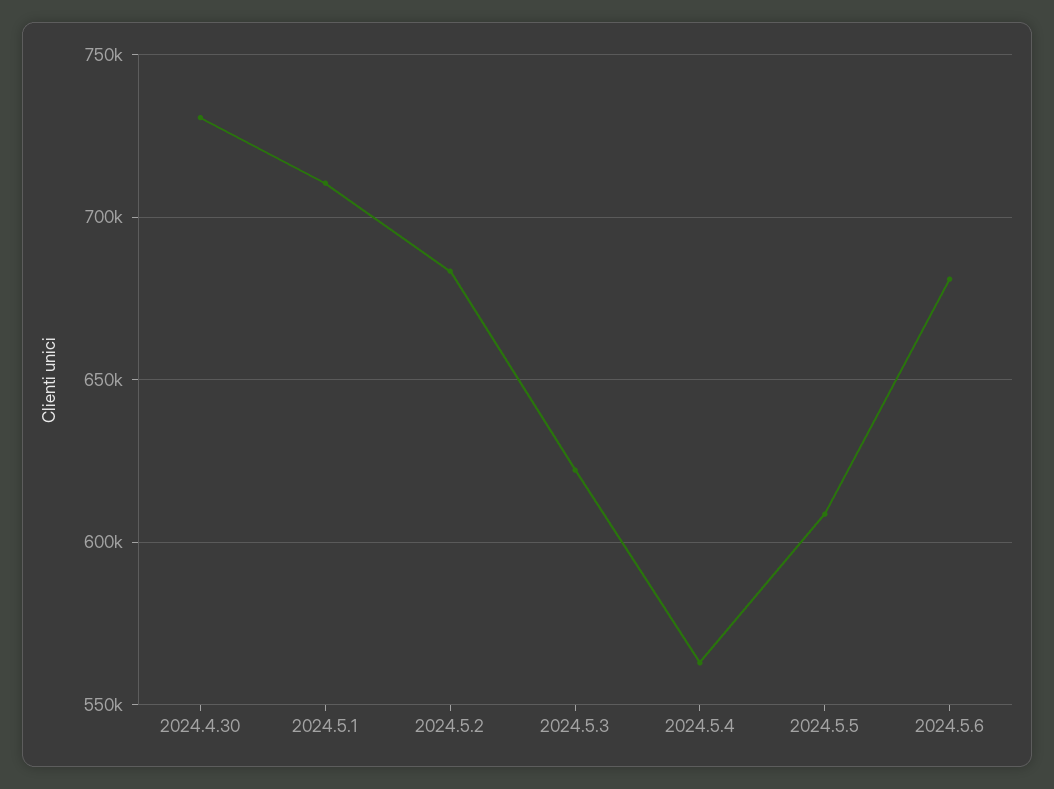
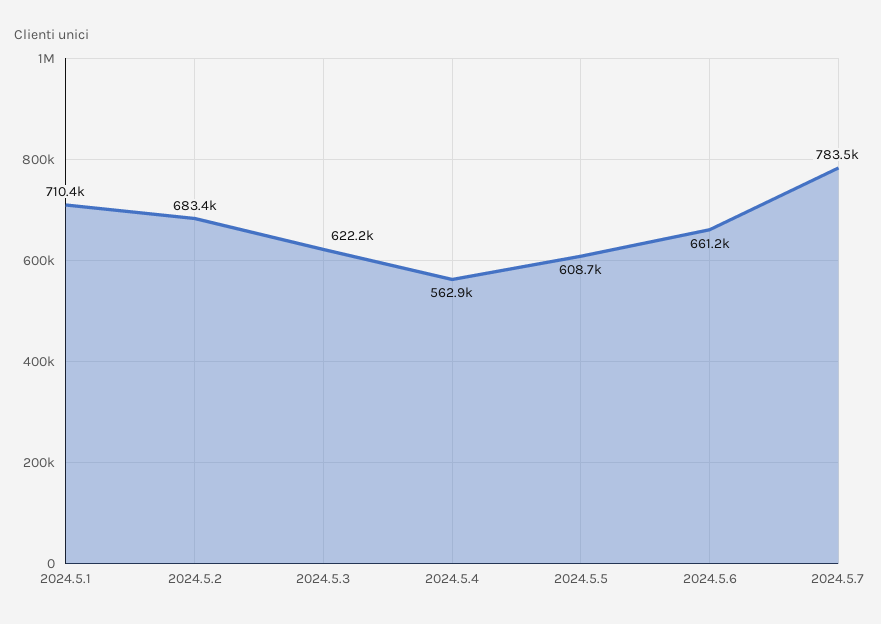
2024.4.30: 730000 -> none
2024.5.6: 680000 -> 661200
2024.5.7: none -> 783500

